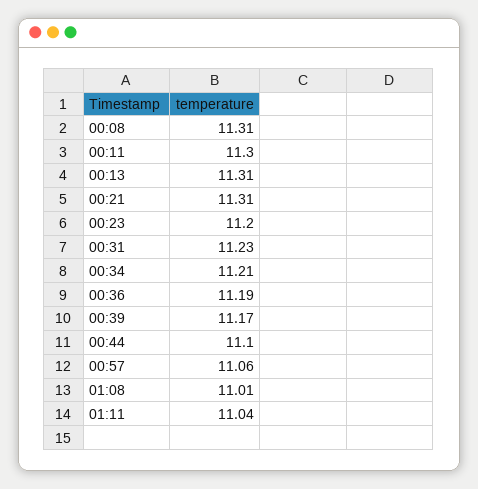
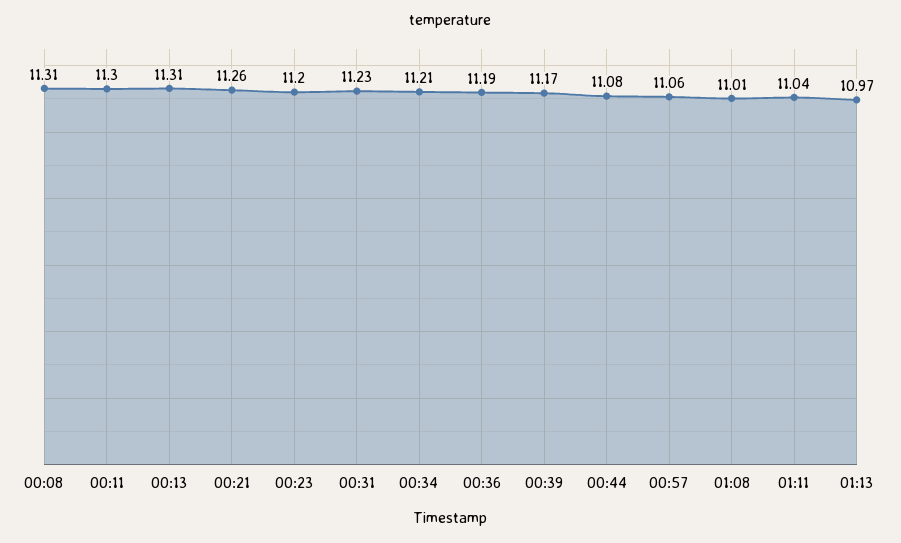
00:21: 11.31 -> 11.26
00:44: 11.1 -> 11.08
01:13: none -> 10.97

